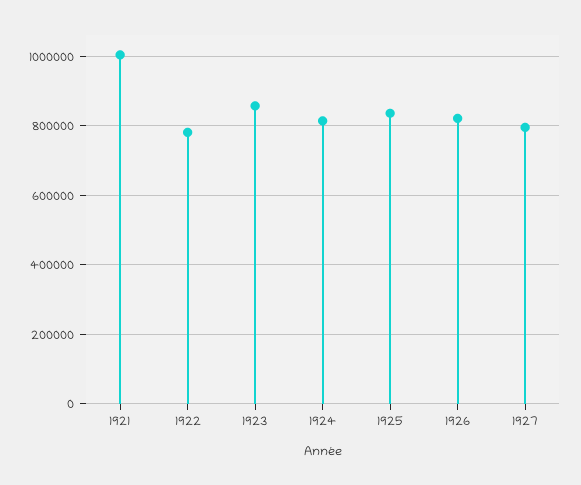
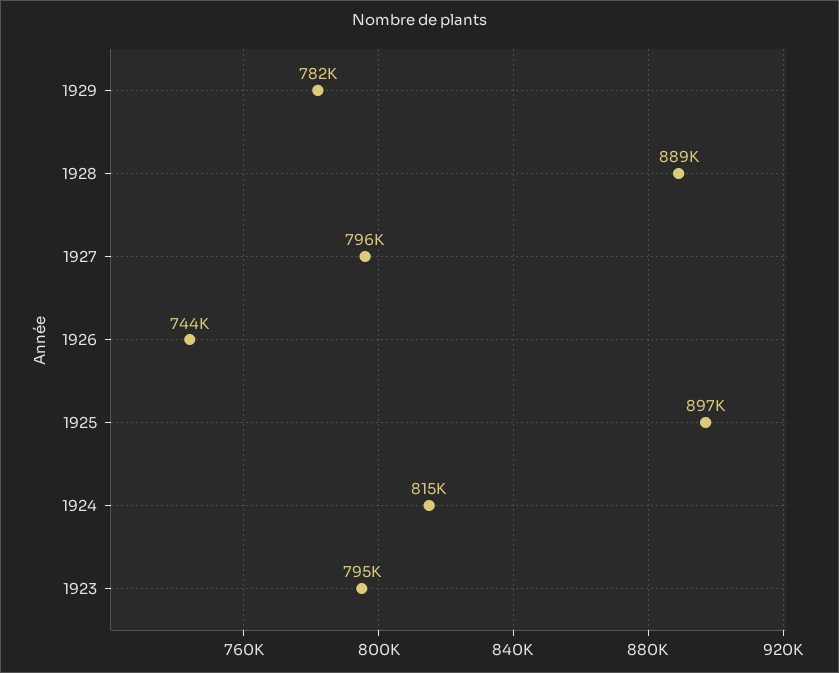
1921: 1000000 -> none
1922: 780000 -> none
1923: 860000 -> 795000
1925: 840000 -> 897000
1926: 820000 -> 744000
1929: none -> 782000
1928: none -> 889000

